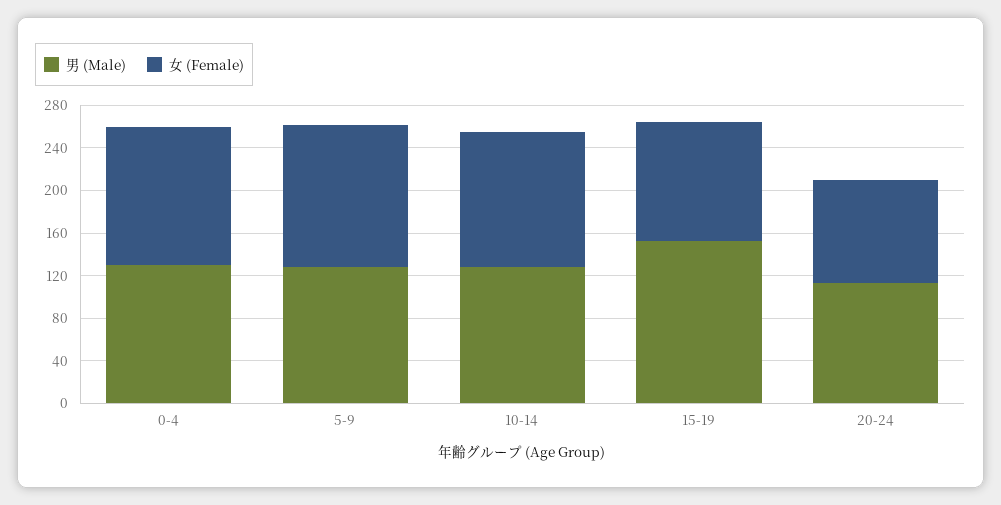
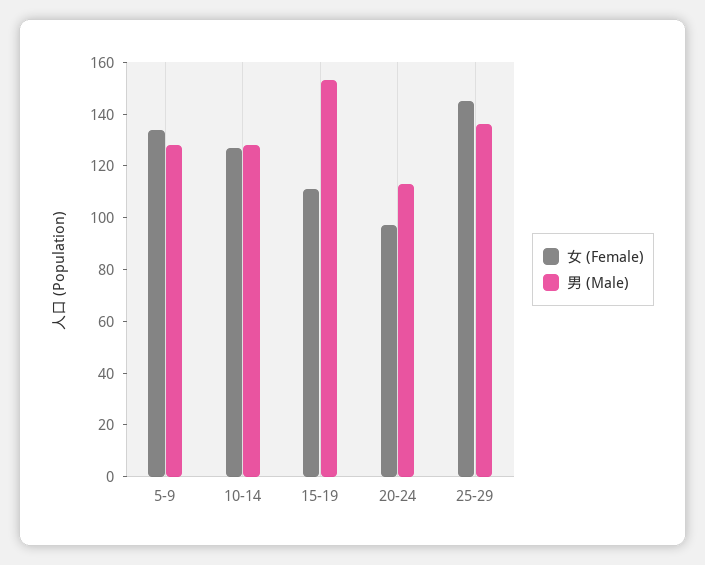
男 (Male), 0-4: 130 -> none
女 (Female), 0-4: 130 -> none
女 (Female), 25-29: none -> 145
男 (Male), 25-29: none -> 135

